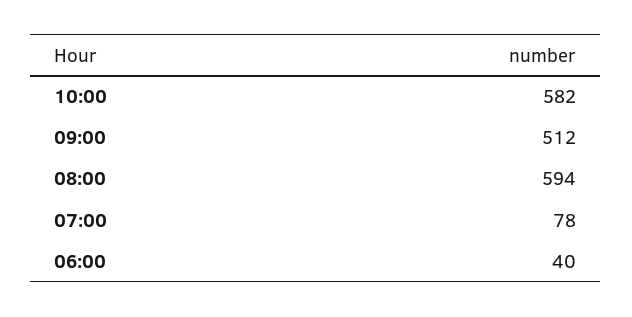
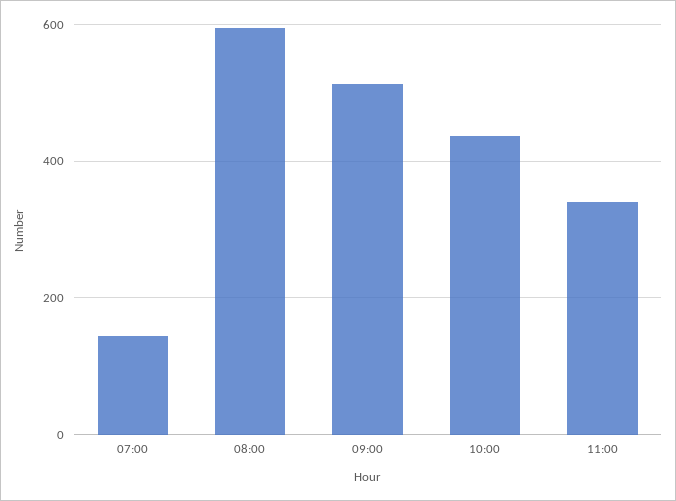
10:00: 582 -> 440
07:00: 78 -> 140
06:00: 40 -> none
11:00: none -> 340

